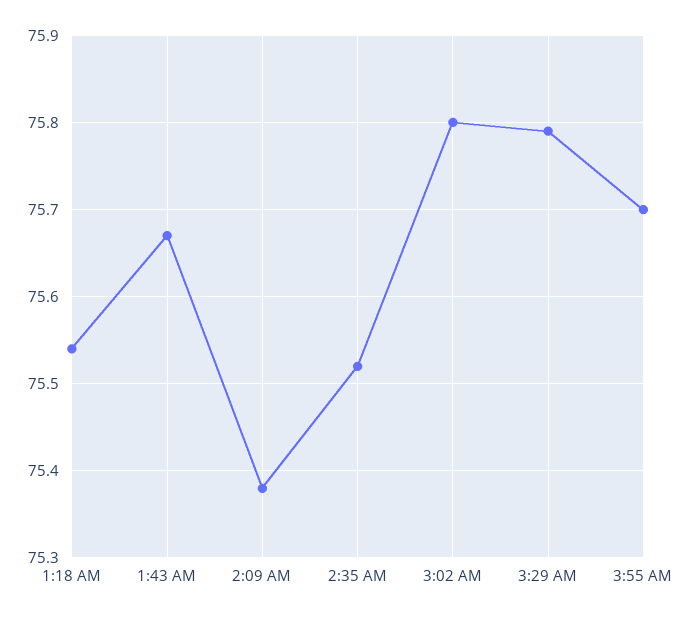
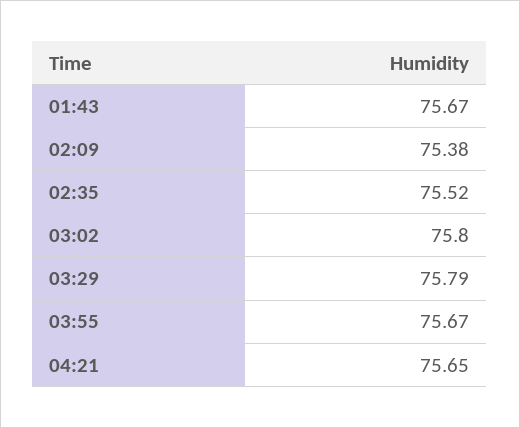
1:18 AM: 75.54 -> none
3:55 AM: 75.7 -> 75.67
04:21: none -> 75.65

